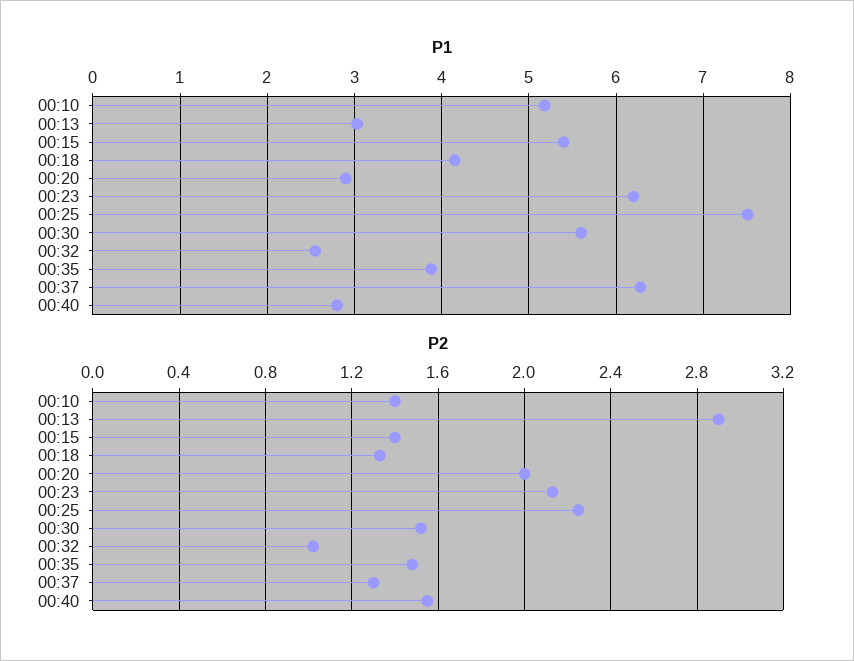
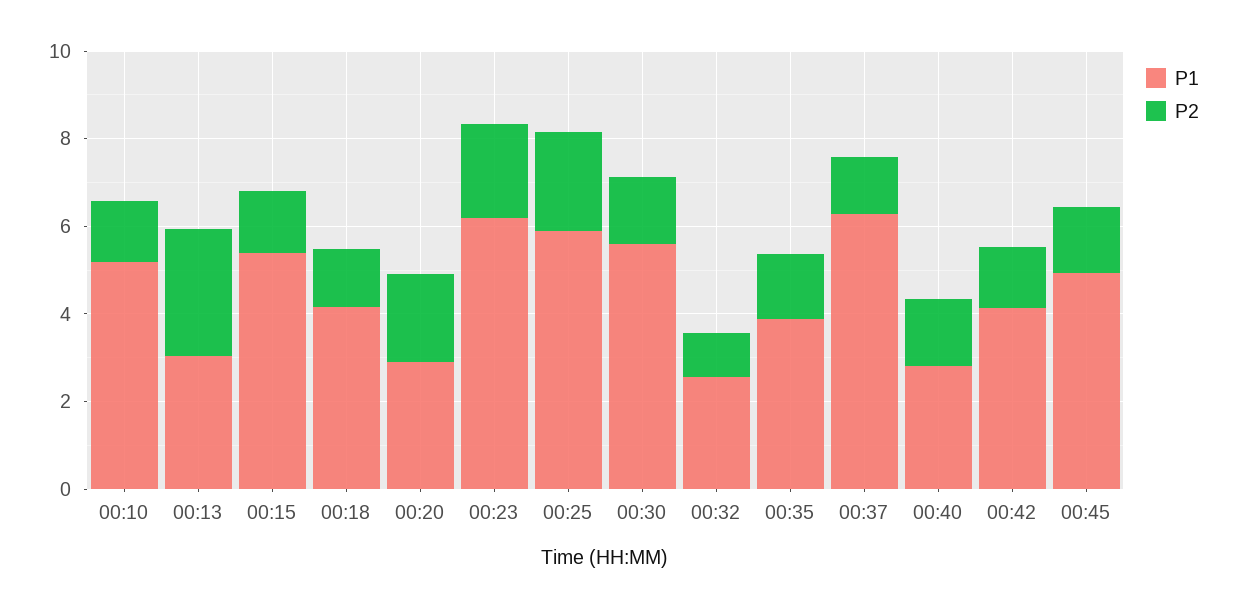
P1, 00:25: 7.5 -> 6
P1, 00:42: none -> 4
P2, 00:42: none -> 1.5
P1, 00:45: none -> 5
P2, 00:45: none -> 1.5

